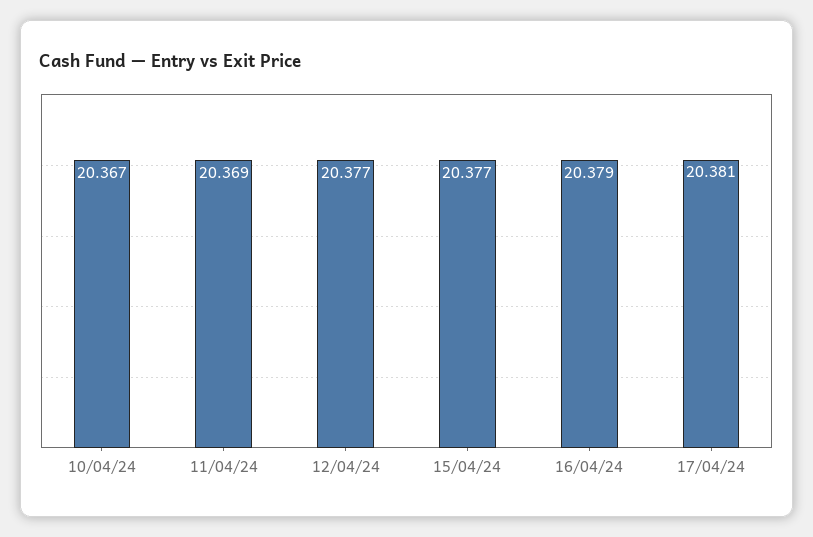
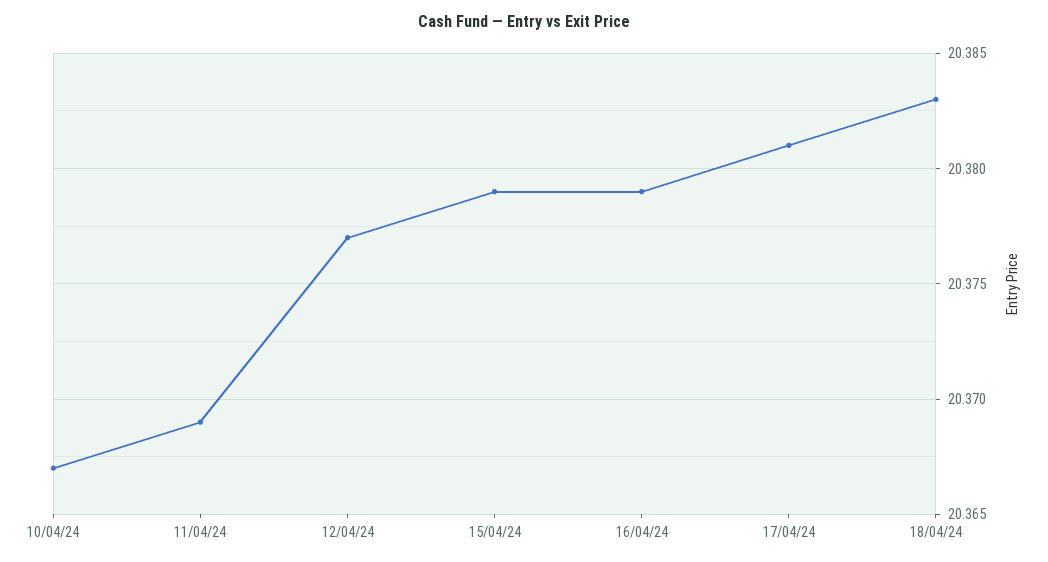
15/04/24: 20.377 -> 20.379
18/04/24: none -> 20.383

